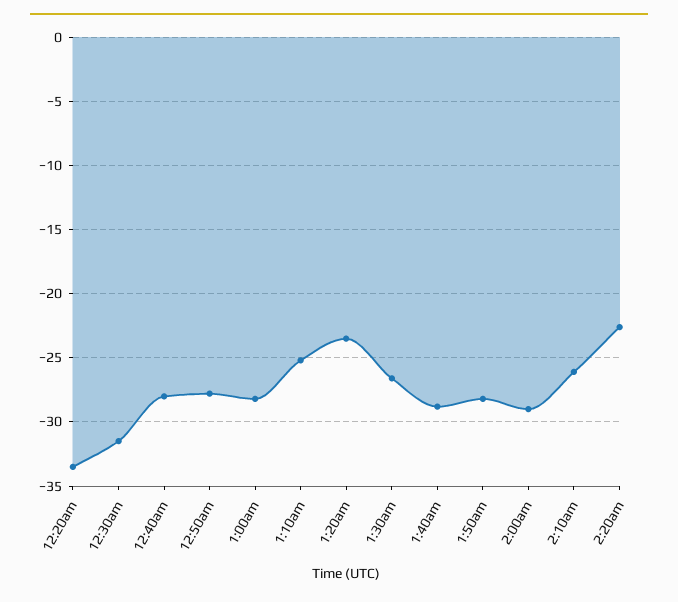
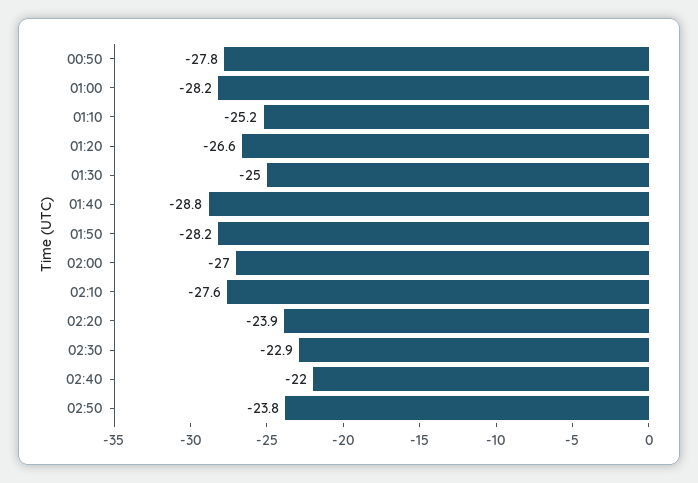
12:20am: -33.5 -> none
12:30am: -31.5 -> none
12:40am: -28 -> none
1:20am: -23.5 -> -26.6
1:30am: -26.5 -> -25
2:00am: -29 -> -27
2:10am: -26 -> -27.6
2:20am: -22.5 -> -23.9
02:30: none -> -22.9
02:40: none -> -22
02:50: none -> -23.8

